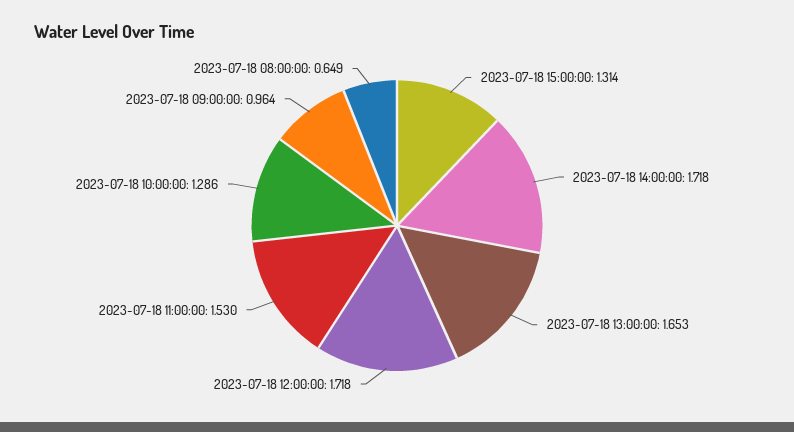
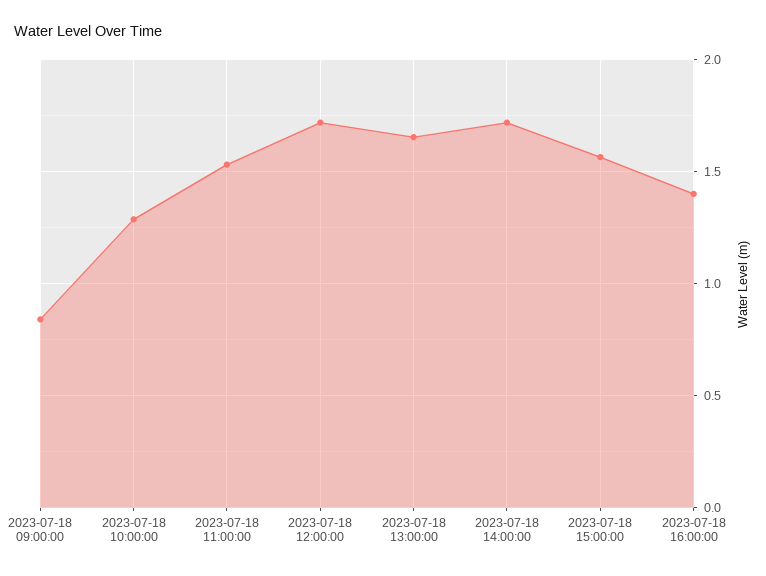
2023-07-18 15:00:00: 1.314 -> 1.55
2023-07-18 09:00:00: 0.964 -> 0.85
2023-07-18 08:00:00: 0.649 -> none
2023-07-18 16:00:00: none -> 1.4

